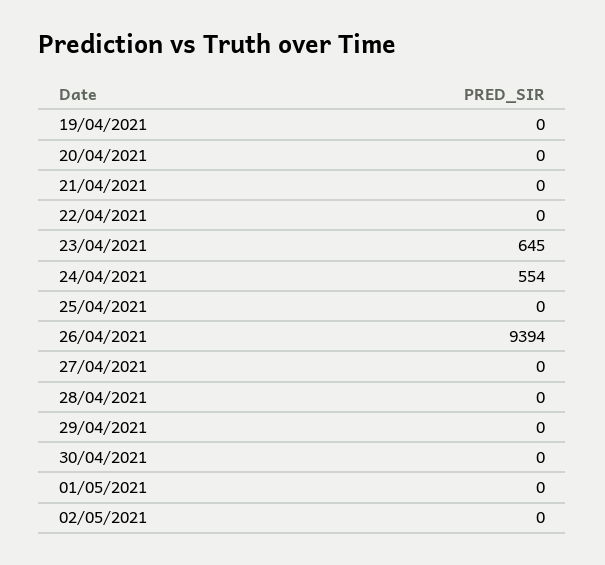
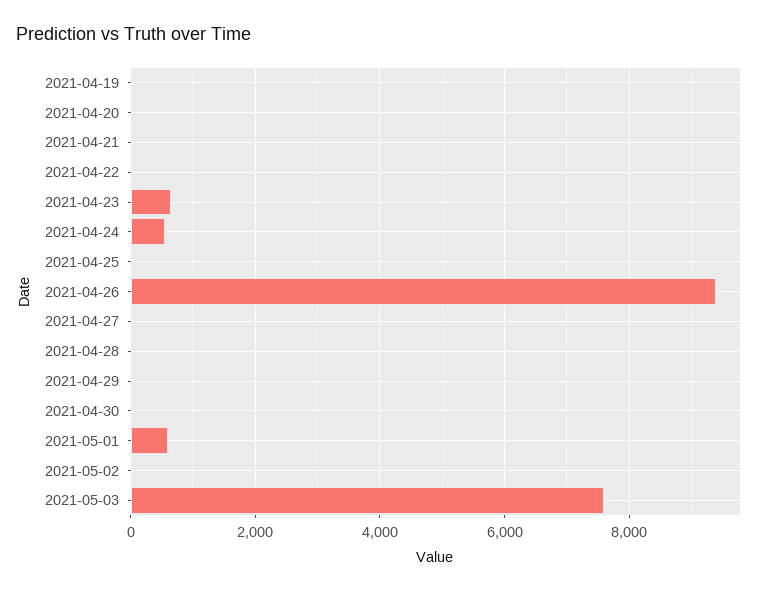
01/05/2021: 0 -> 600
2021-05-03: none -> 7600

